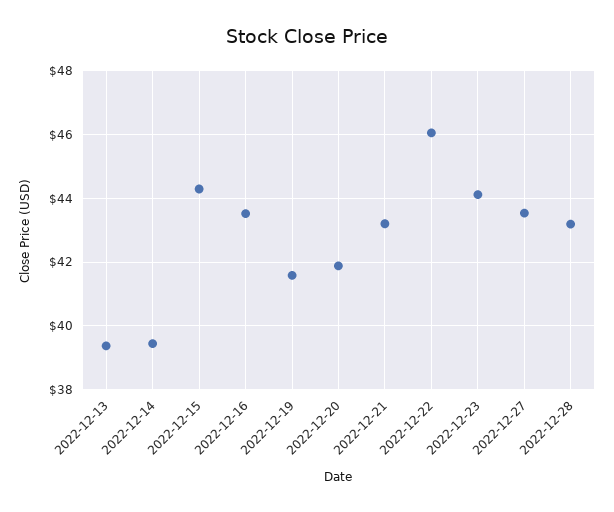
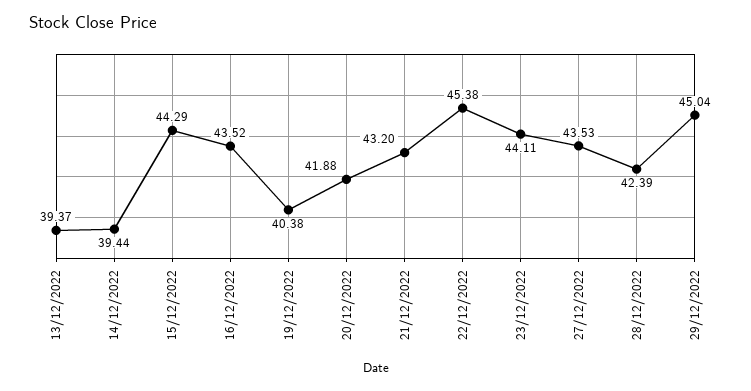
2022-12-19: 41.6 -> 40.38
2022-12-22: 46 -> 45.38
2022-12-28: 43.2 -> 42.39
29/12/2022: none -> 45.04

